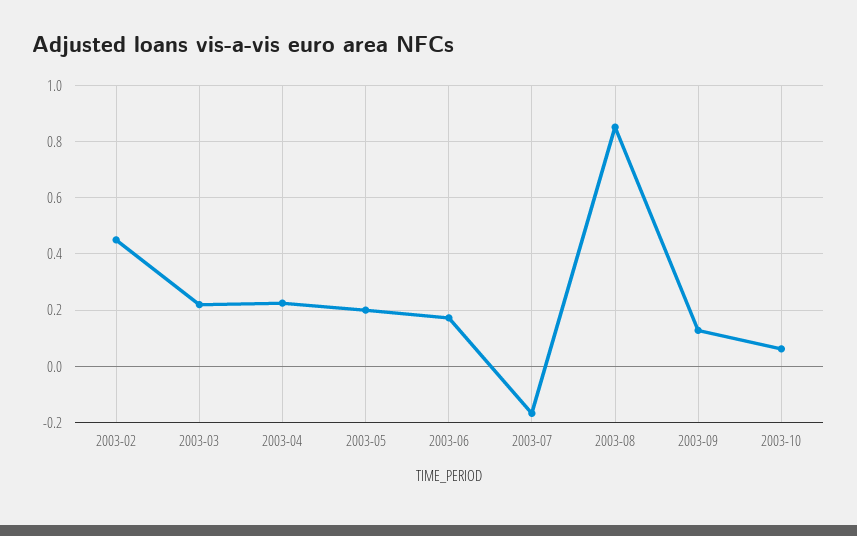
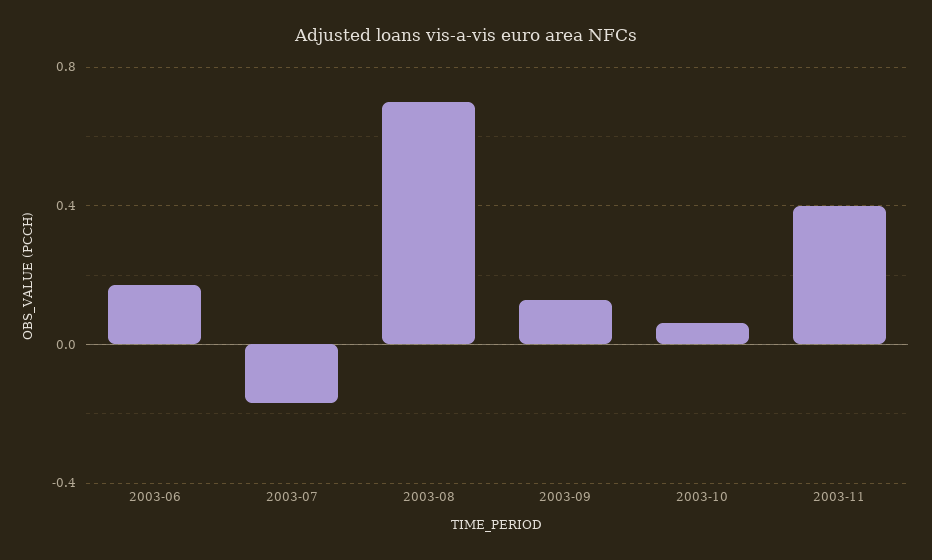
2003-02: 0.45 -> none
2003-03: 0.225 -> none
2003-04: 0.225 -> none
2003-05: 0.2 -> none
2003-08: 0.85 -> 0.7
2003-11: none -> 0.4

